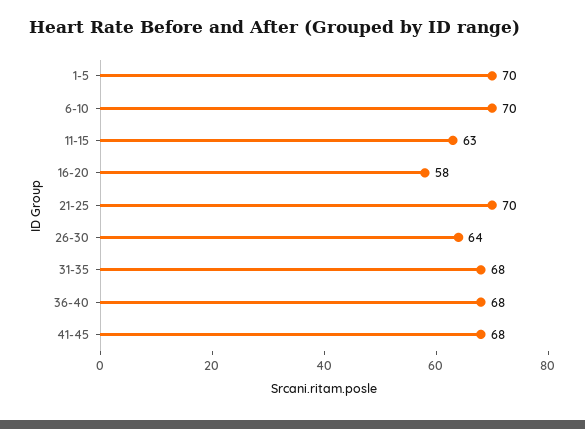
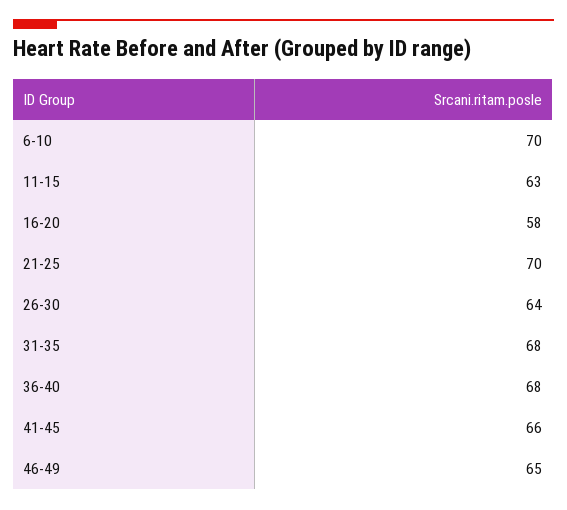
1-5: 70 -> none
41-45: 68 -> 66
46-49: none -> 65

